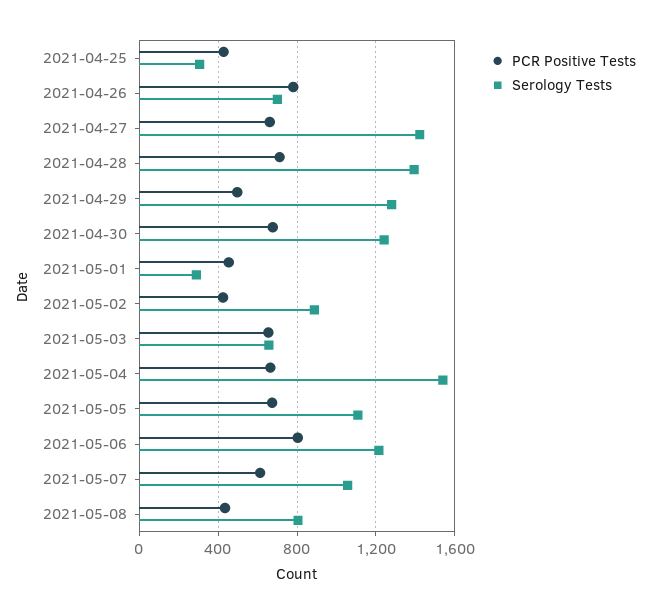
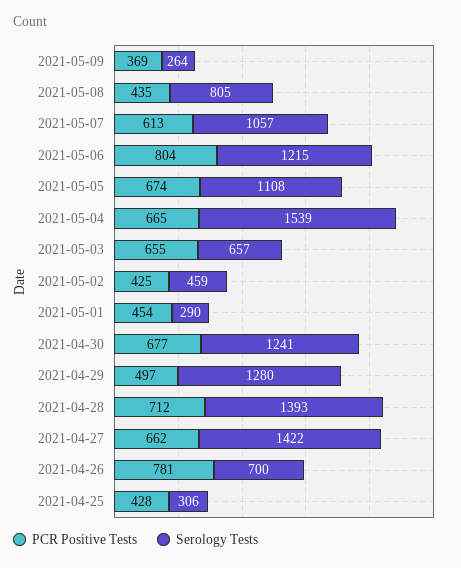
Serology Tests, 2021-05-02: 900 -> 459
PCR Positive Tests, 2021-05-09: none -> 369
Serology Tests, 2021-05-09: none -> 264

